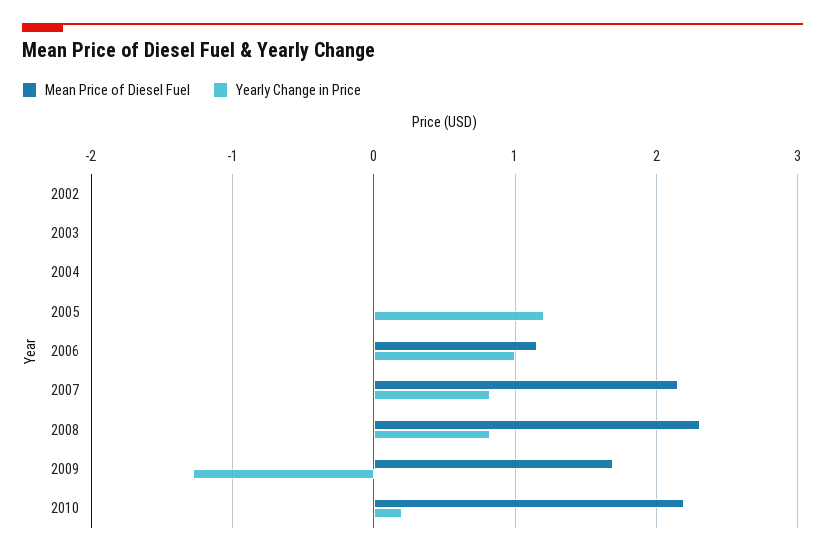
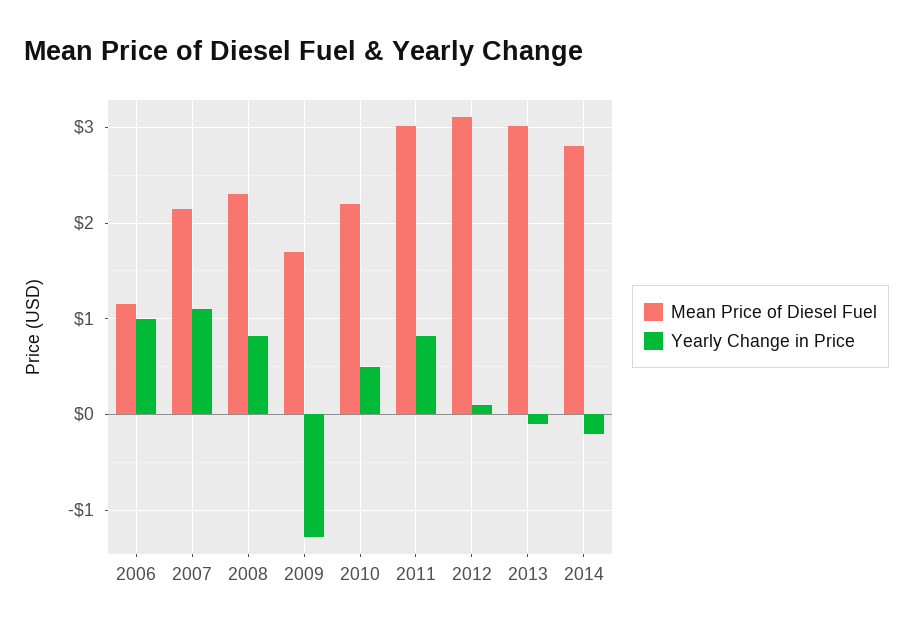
Mean Price of Diesel Fuel, 2002: 0 -> none
Yearly Change in Price, 2002: 0 -> none
Mean Price of Diesel Fuel, 2003: 0 -> none
Yearly Change in Price, 2003: 0 -> none
Mean Price of Diesel Fuel, 2004: 0 -> none
Yearly Change in Price, 2004: 0 -> none
Mean Price of Diesel Fuel, 2005: 0 -> none
Yearly Change in Price, 2005: 1.2 -> none
Yearly Change in Price, 2007: 0.8 -> 1.1
Yearly Change in Price, 2010: 0.2 -> 0.5
Mean Price of Diesel Fuel, 2011: none -> 3
Yearly Change in Price, 2011: none -> 0.8
Mean Price of Diesel Fuel, 2012: none -> 3.1
Yearly Change in Price, 2012: none -> 0.1
Mean Price of Diesel Fuel, 2013: none -> 3
Yearly Change in Price, 2013: none -> -0.1
Mean Price of Diesel Fuel, 2014: none -> 2.8
Yearly Change in Price, 2014: none -> -0.2

